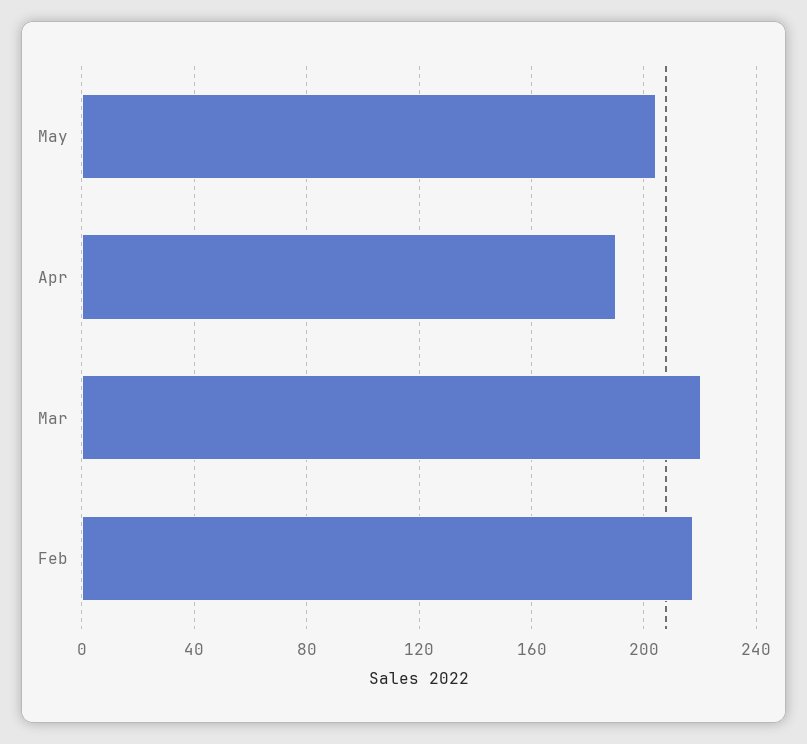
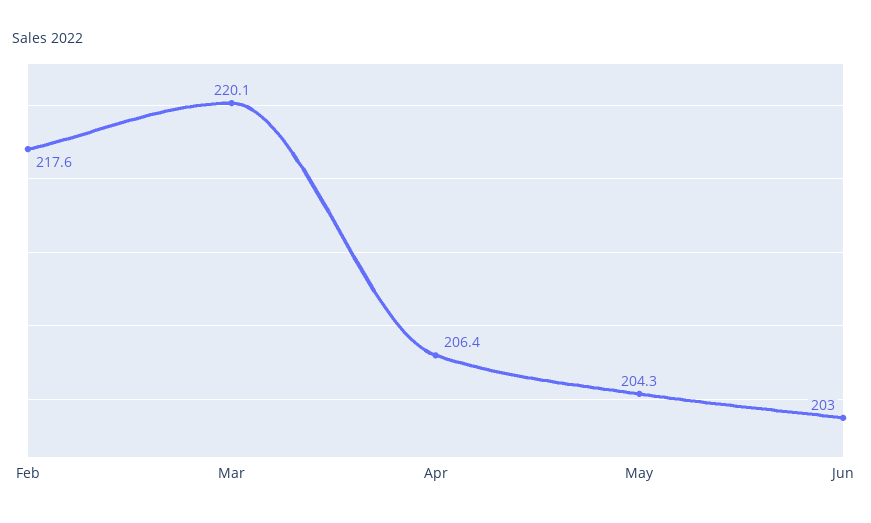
Apr: 190 -> 206.4
Jun: none -> 203

